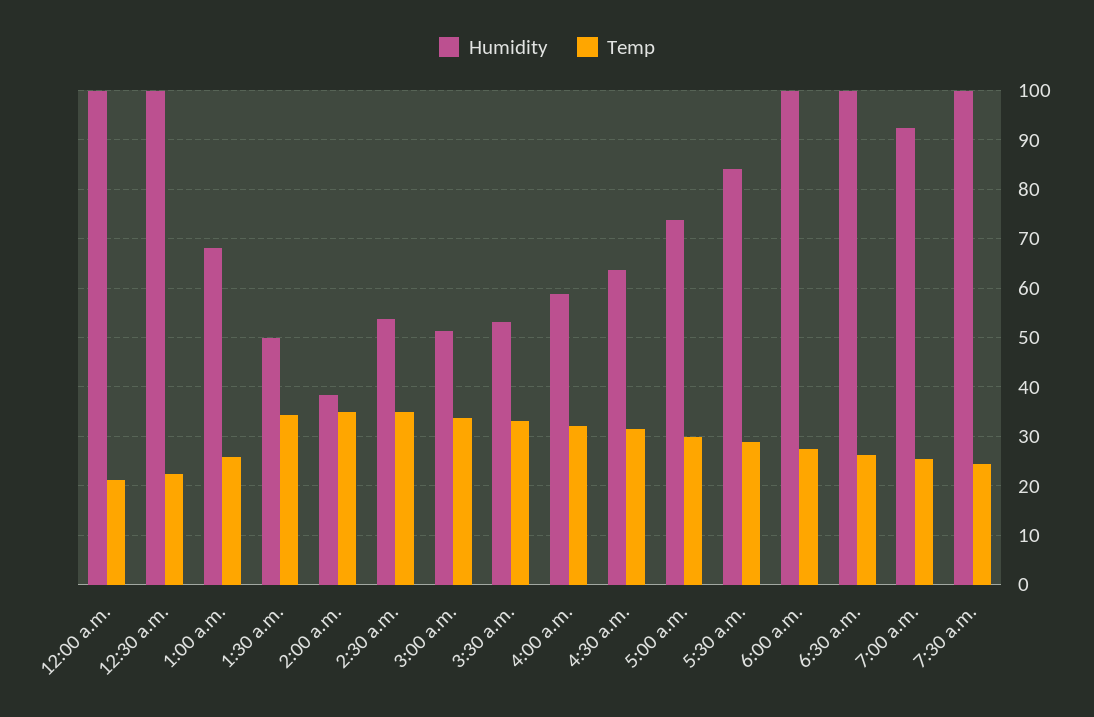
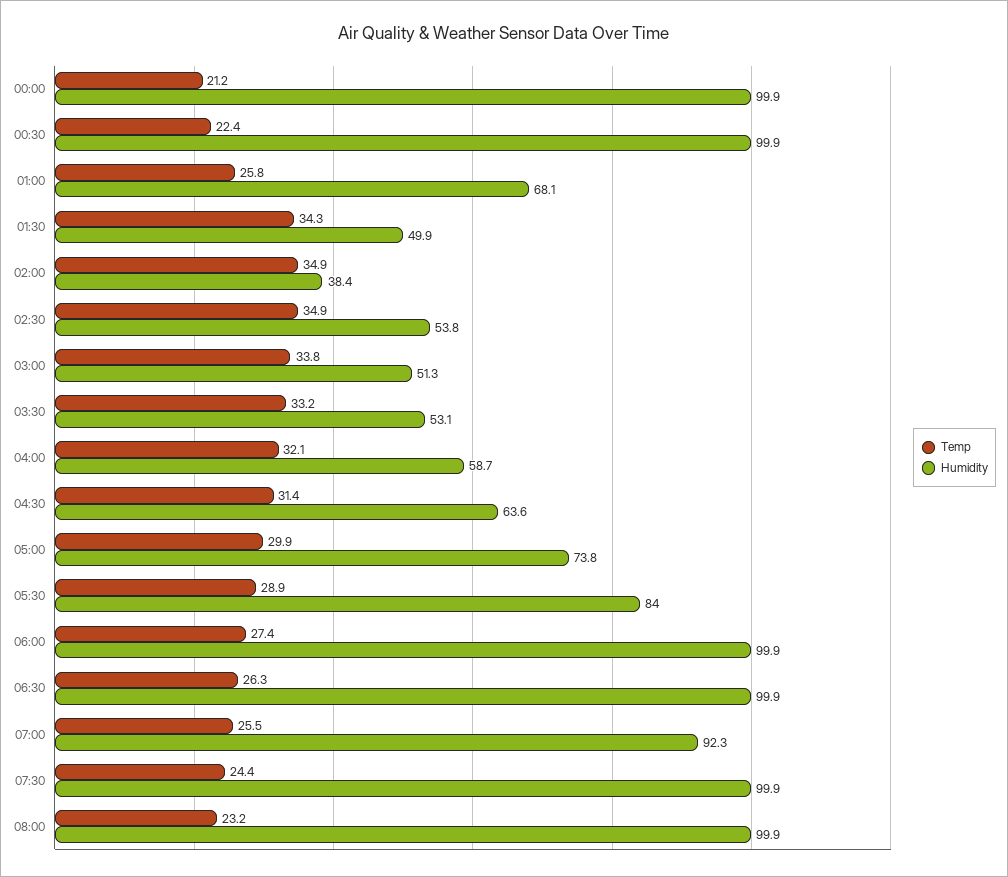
Temp, 08:00: none -> 23.2
Humidity, 08:00: none -> 99.9

